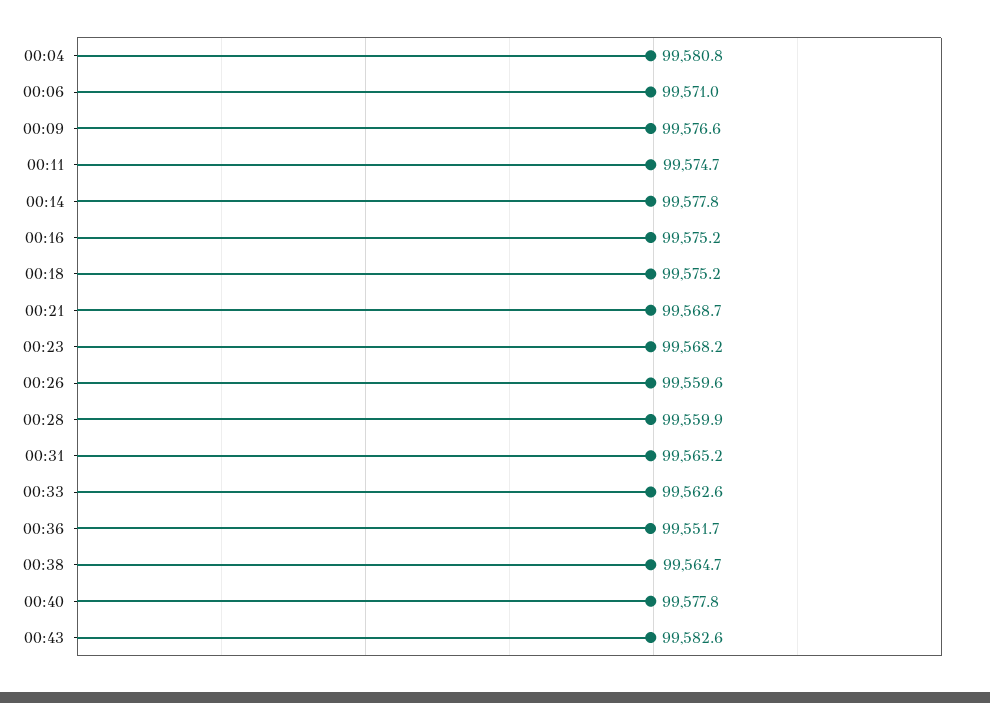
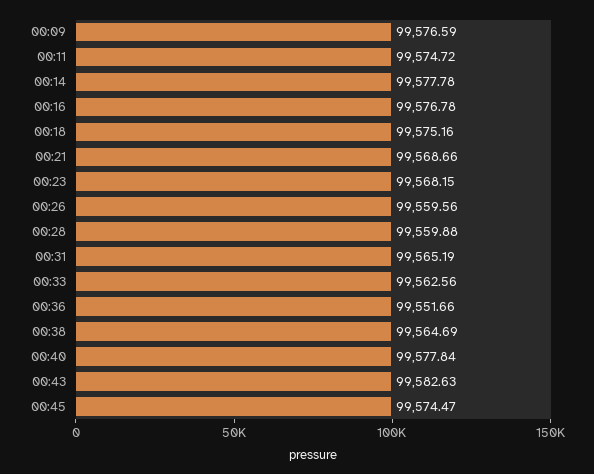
00:04: 99580.8 -> none
00:06: 99571 -> none
00:16: 99575.2 -> 99576.78
00:45: none -> 99574.47

